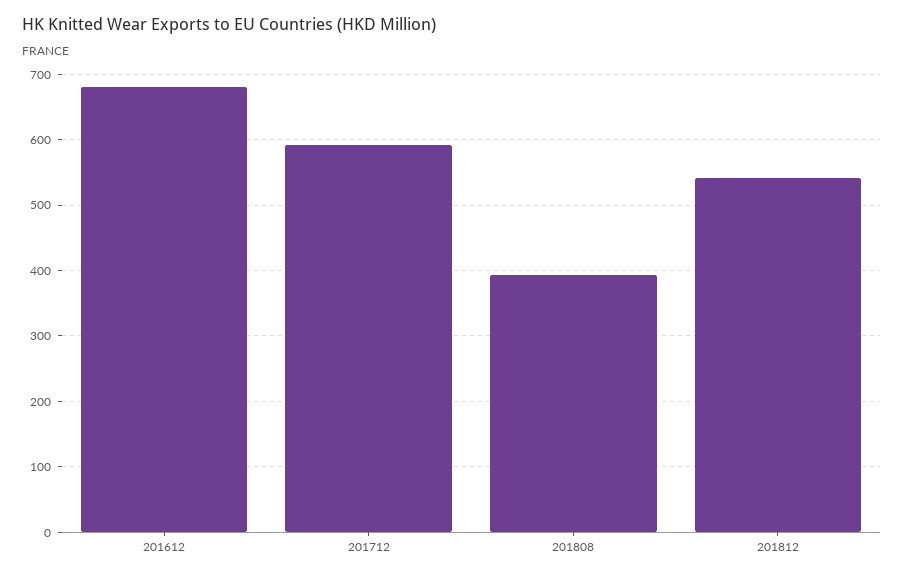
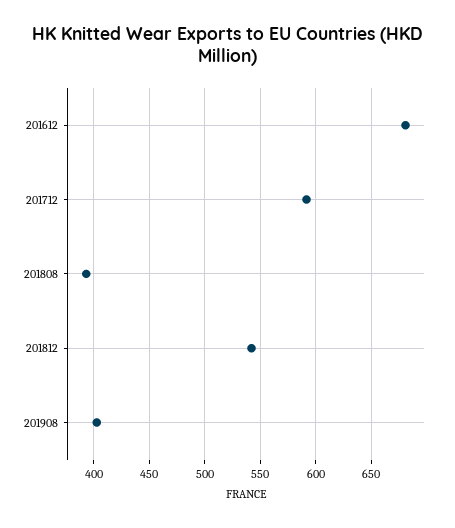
201908: none -> 400

